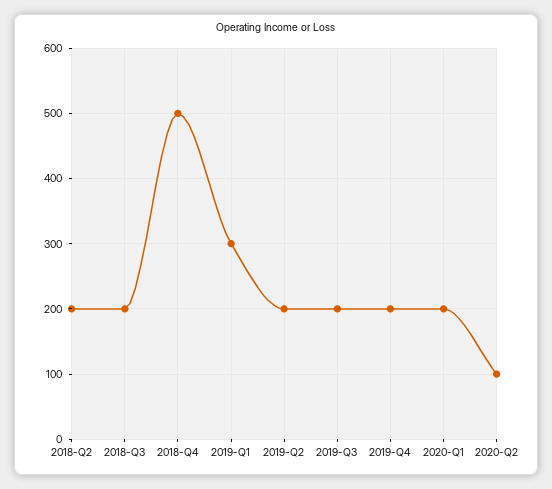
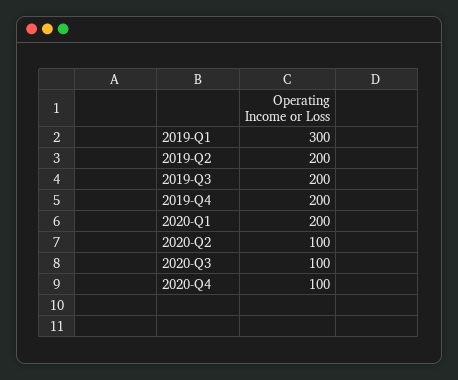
2018-Q2: 200 -> none
2018-Q3: 200 -> none
2018-Q4: 500 -> none
2020-Q3: none -> 100
2020-Q4: none -> 100

